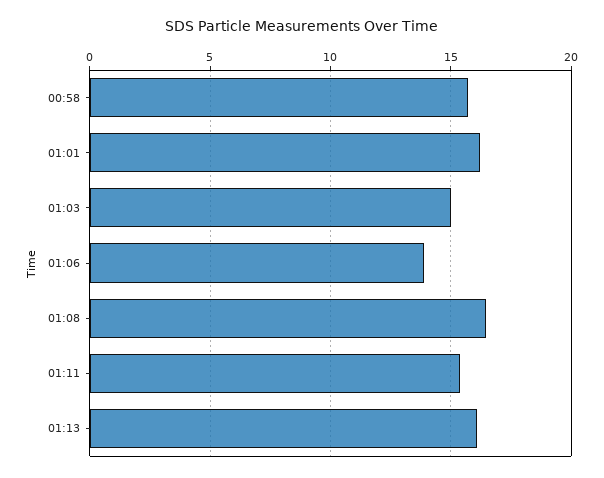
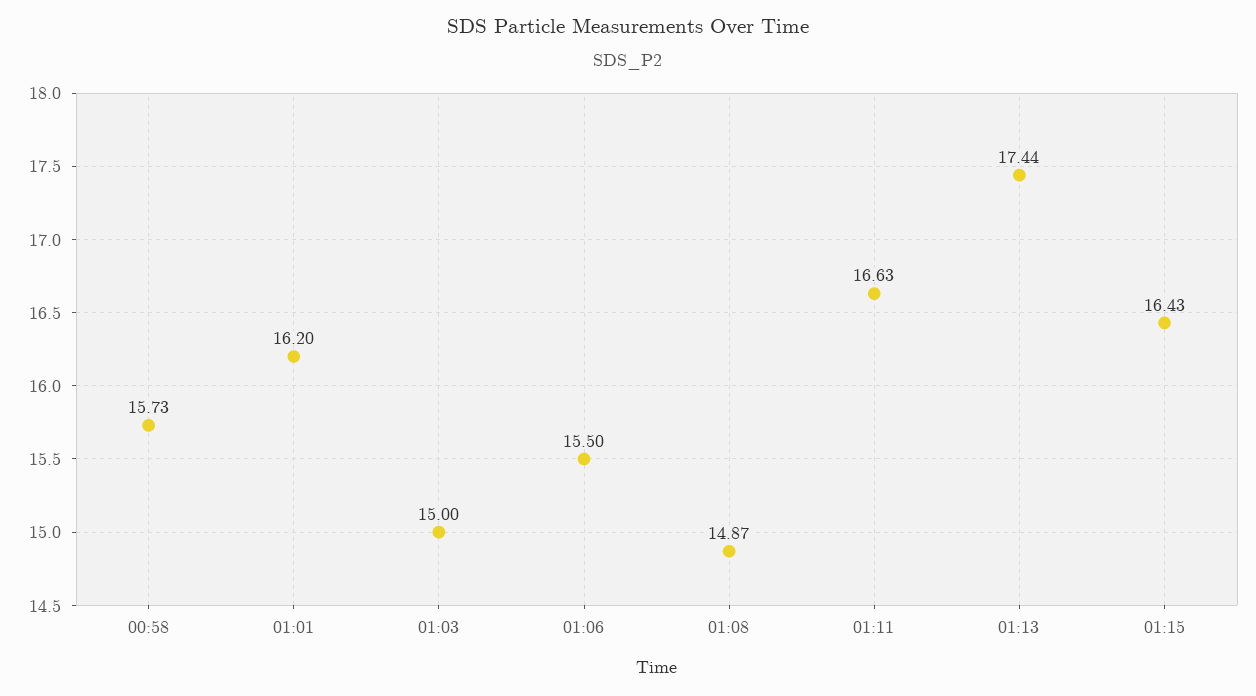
01:06: 14 -> 15.5
01:08: 16.5 -> 14.87
01:11: 15.5 -> 16.63
01:13: 16 -> 17.44
01:15: none -> 16.43

